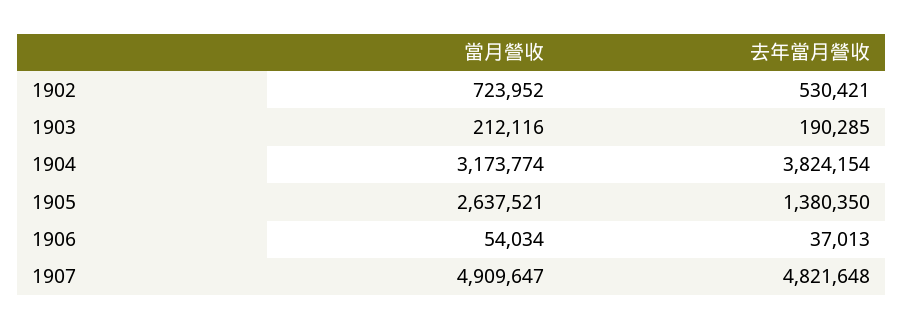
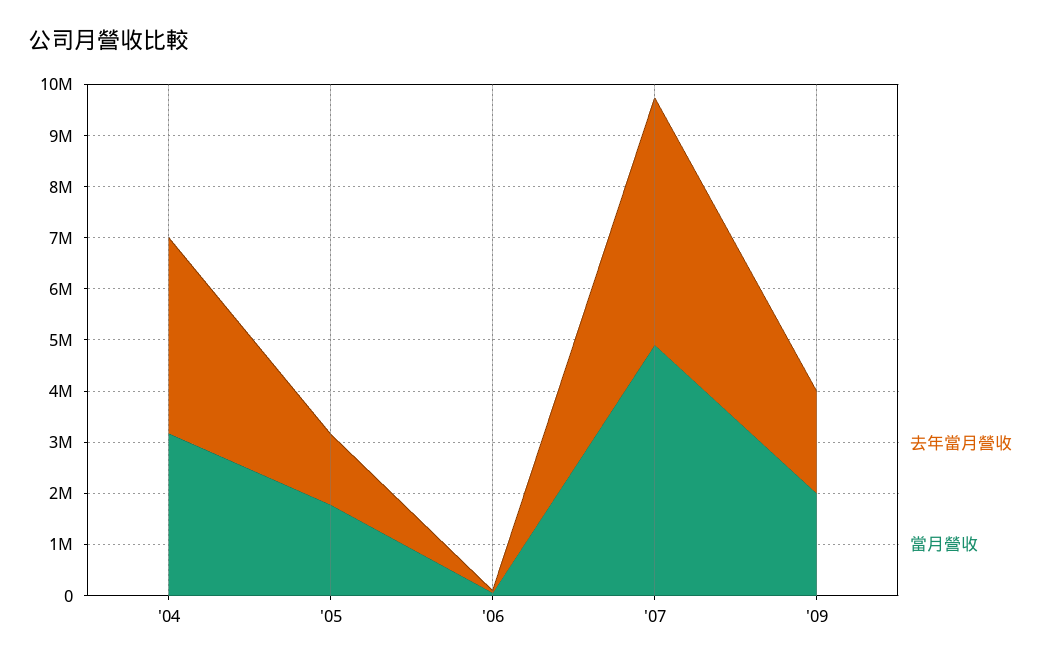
當月營收, 1902: 723952 -> none
去年當月營收, 1902: 530421 -> none
當月營收, 1903: 212116 -> none
去年當月營收, 1903: 190285 -> none
當月營收, 1905: 2637521 -> 1800000
去年當月營收, '09: none -> 2000000
當月營收, '09: none -> 2000000

